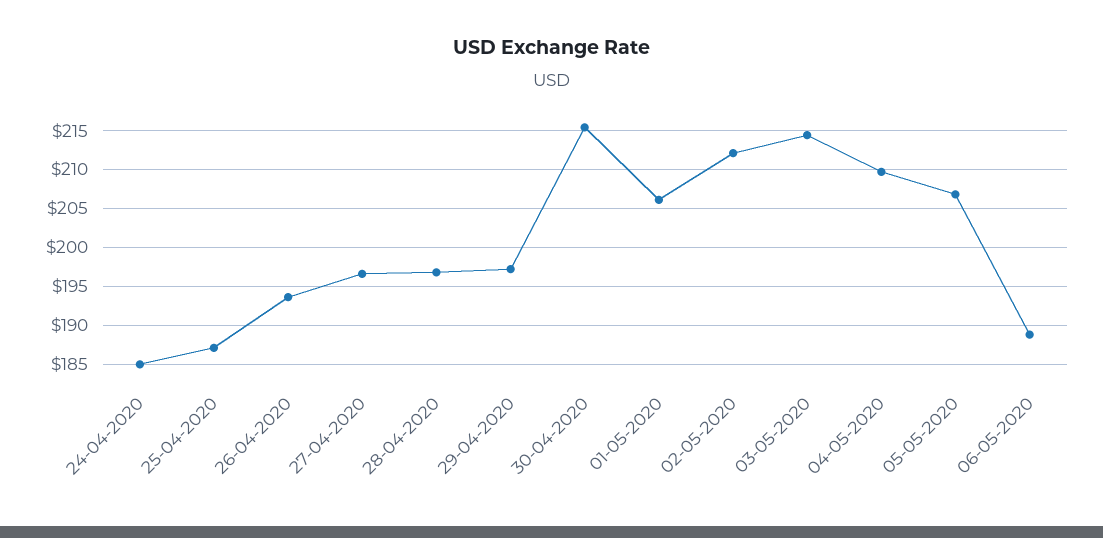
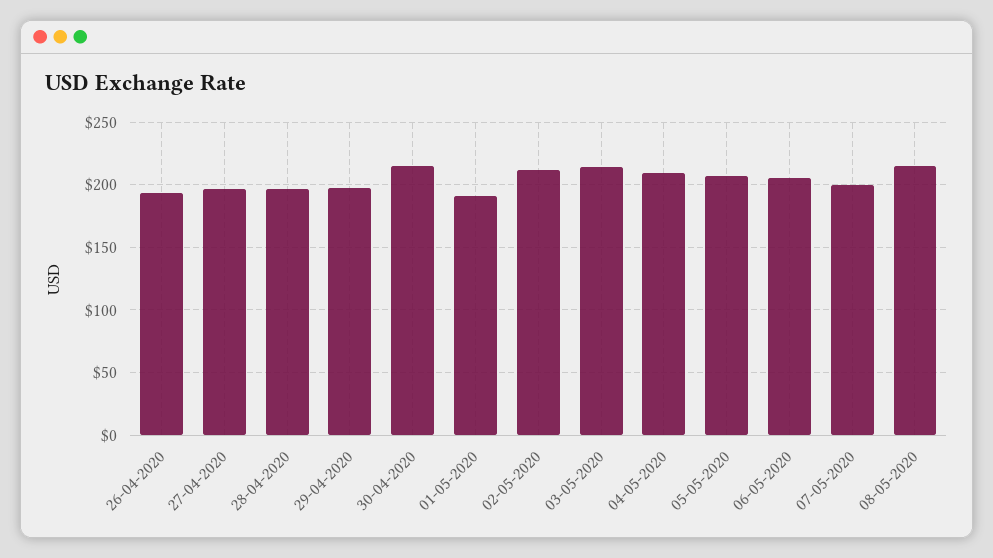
24-04-2020: 185 -> none
25-04-2020: 187 -> none
01-05-2020: 206 -> 190
06-05-2020: 189 -> 205
07-05-2020: none -> 200
08-05-2020: none -> 215

